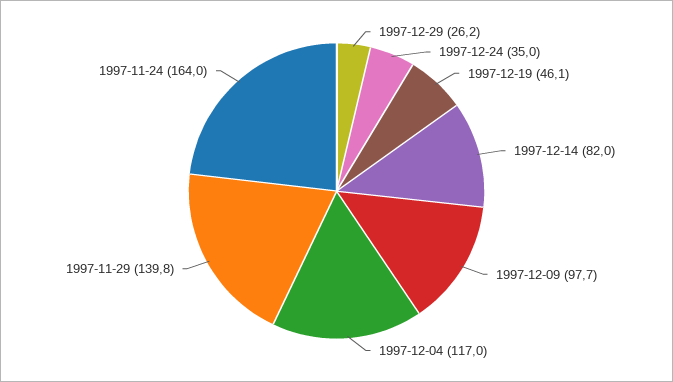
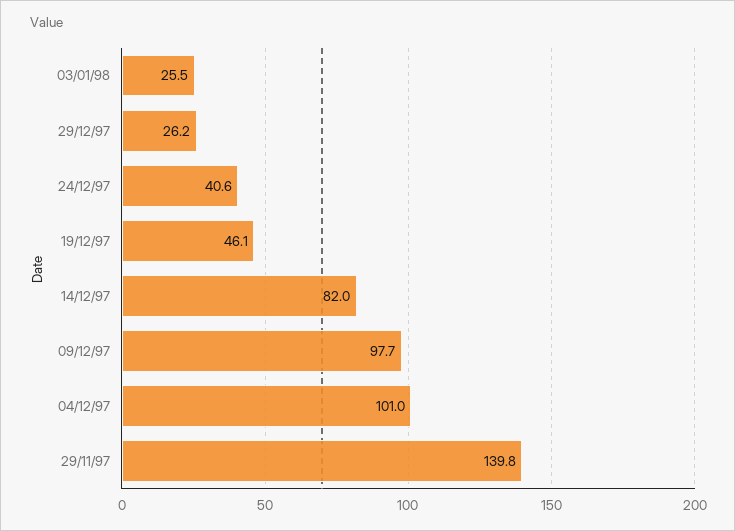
1997-12-24: 35 -> 40.6
1997-12-04: 117 -> 101
1997-11-24: 164 -> none
03/01/98: none -> 25.5

